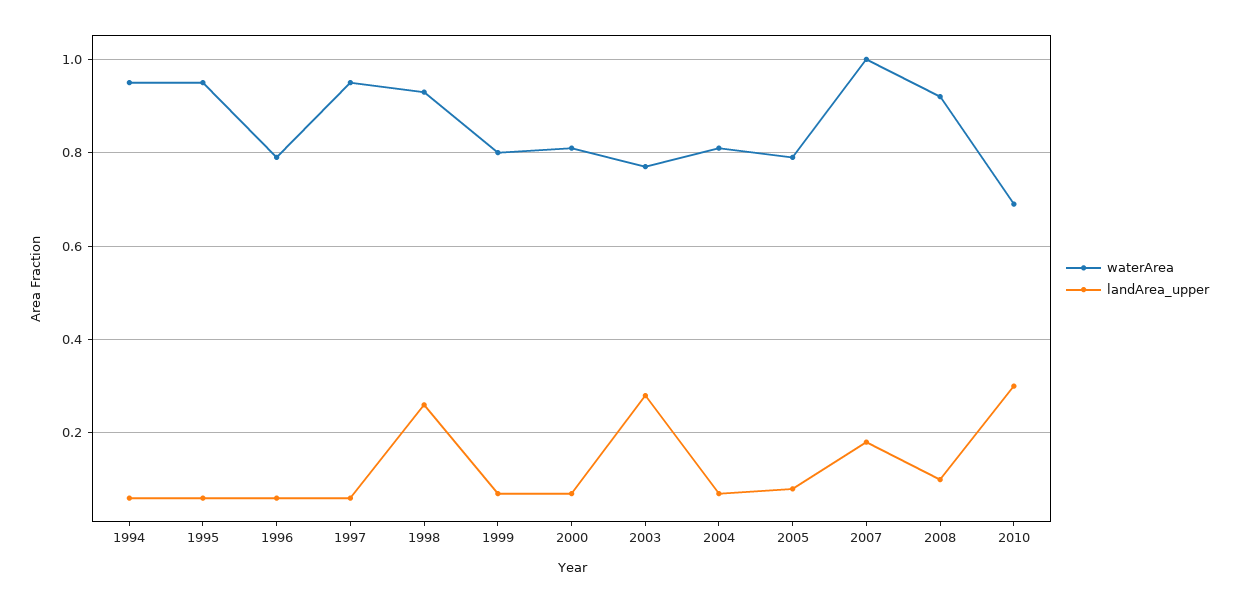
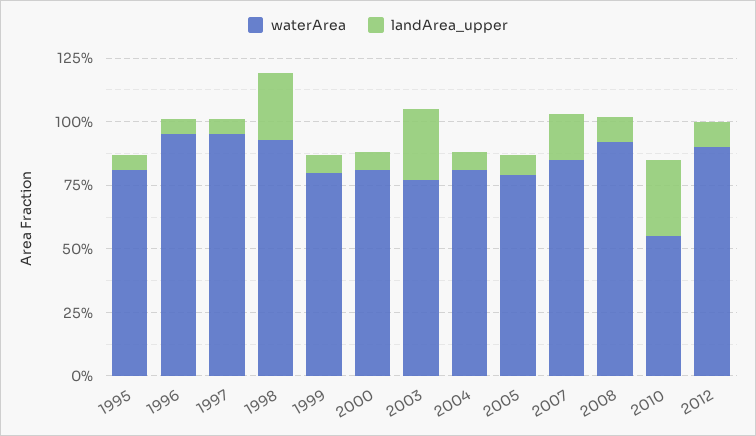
waterArea, 1994: 0.95 -> none
landArea_upper, 1994: 0.05 -> none
waterArea, 1995: 0.95 -> 0.8
waterArea, 1996: 0.8 -> 0.95
waterArea, 2007: 1 -> 0.85
waterArea, 2010: 0.7 -> 0.55
waterArea, 2012: none -> 0.9
landArea_upper, 2012: none -> 0.1

